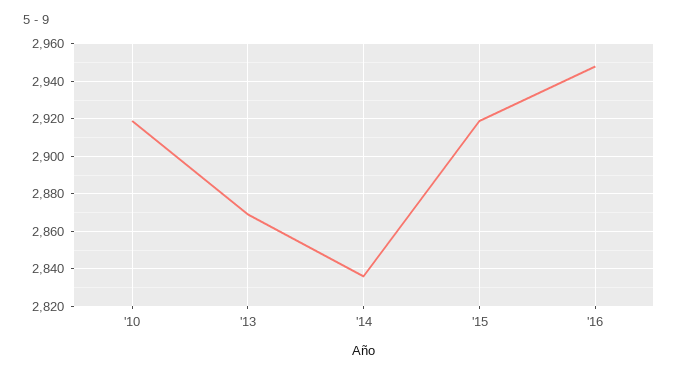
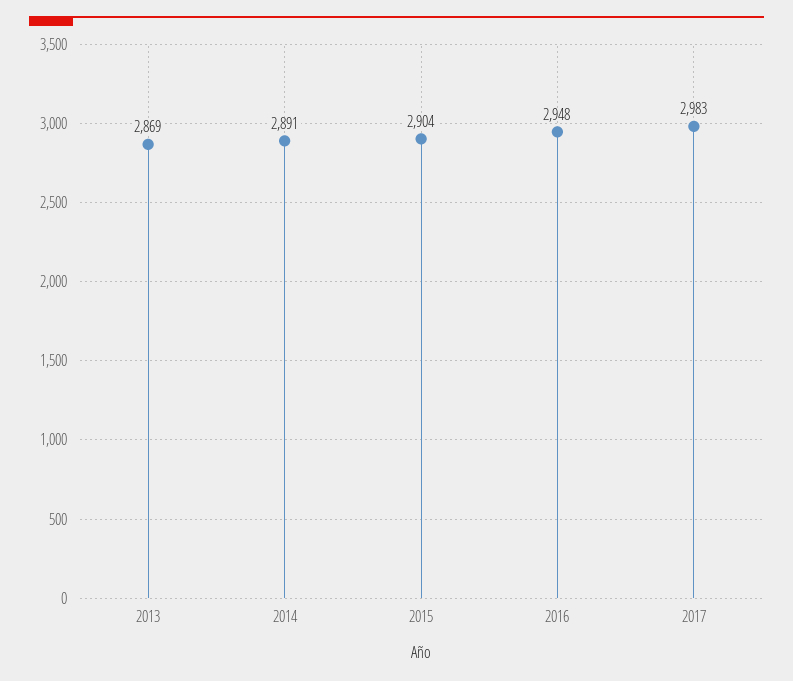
'10: 2920 -> none
'14: 2835 -> 2891
'15: 2920 -> 2904
2017: none -> 2983

